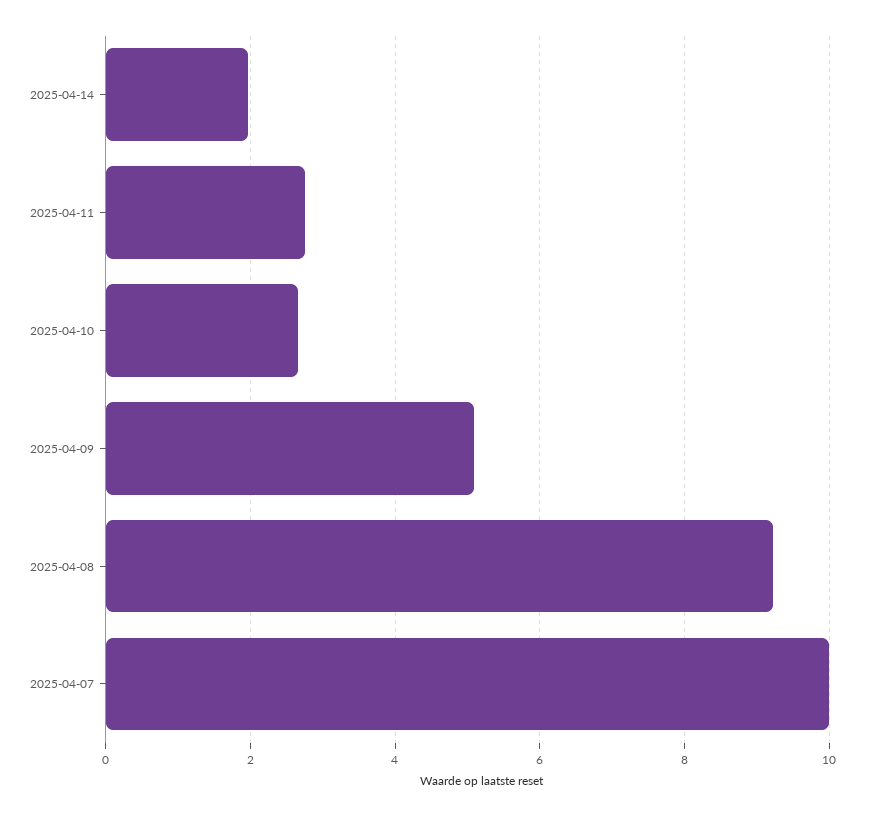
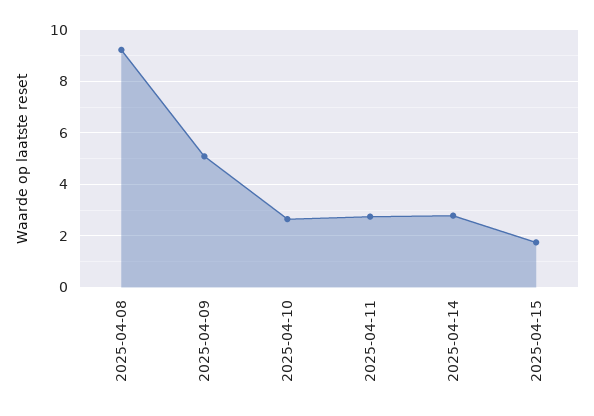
2025-04-14: 2 -> 2.75
2025-04-07: 10 -> none
2025-04-15: none -> 1.75

